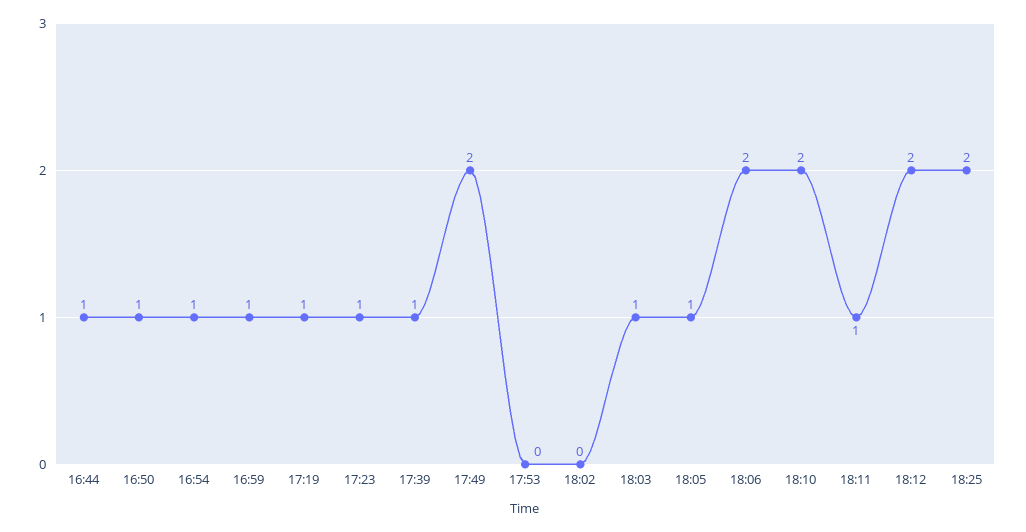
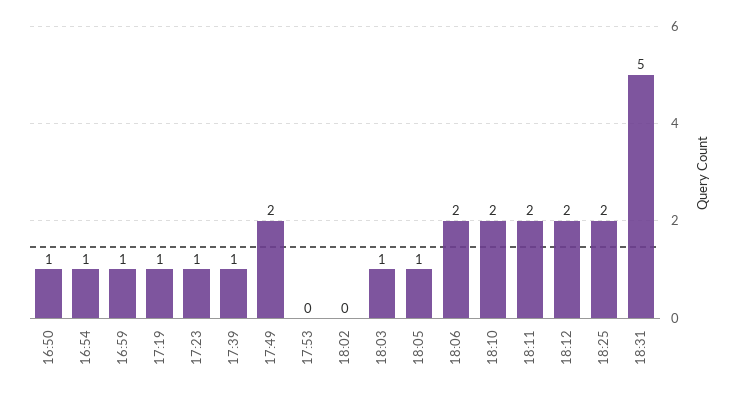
16:44: 1 -> none
18:11: 1 -> 2
18:31: none -> 5

